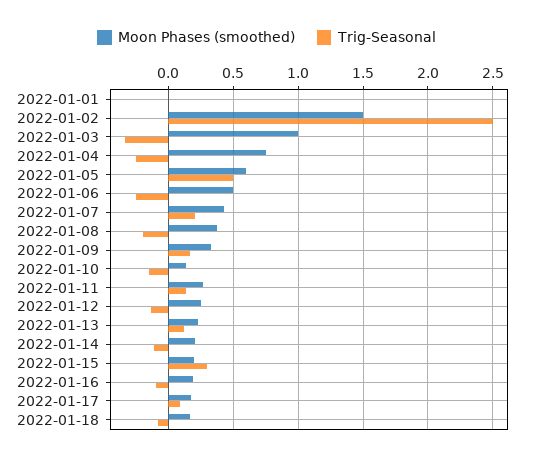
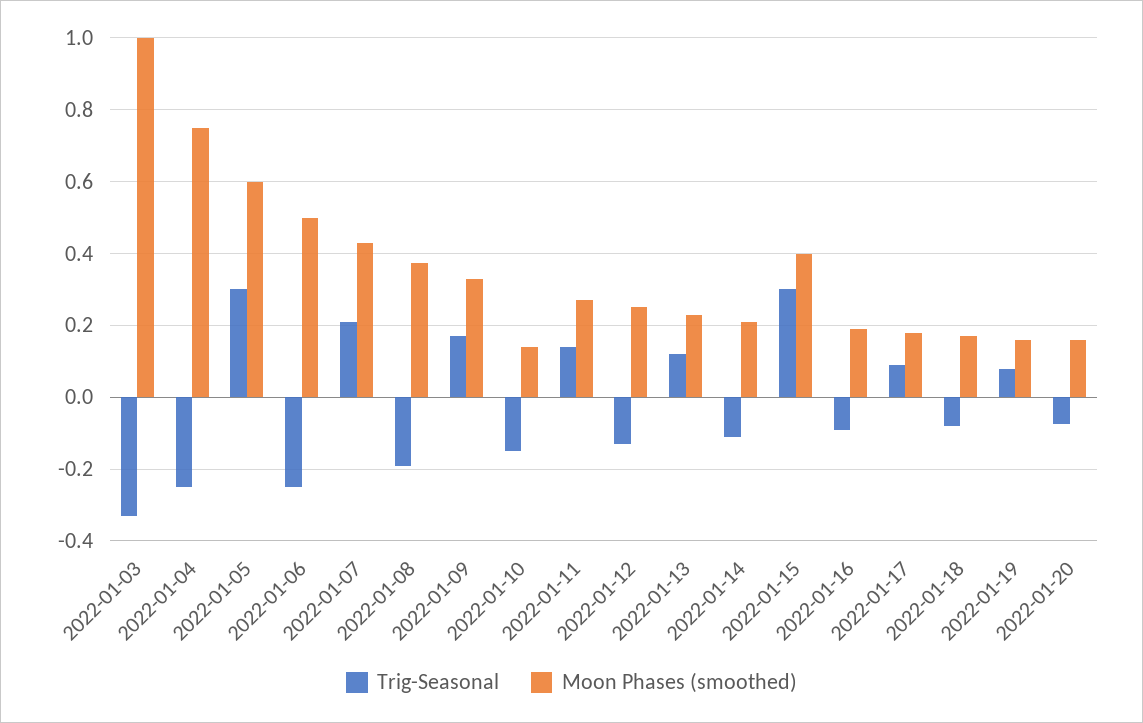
Moon Phases (smoothed), 2022-01-01: 0 -> none
Trig-Seasonal, 2022-01-01: 0 -> none
Moon Phases (smoothed), 2022-01-02: 1.5 -> none
Trig-Seasonal, 2022-01-02: 2.5 -> none
Trig-Seasonal, 2022-01-05: 0.5 -> 0.3
Moon Phases (smoothed), 2022-01-15: 0.2 -> 0.4
Trig-Seasonal, 2022-01-19: none -> 0.08
Moon Phases (smoothed), 2022-01-19: none -> 0.16
Trig-Seasonal, 2022-01-20: none -> -0.08
Moon Phases (smoothed), 2022-01-20: none -> 0.16

